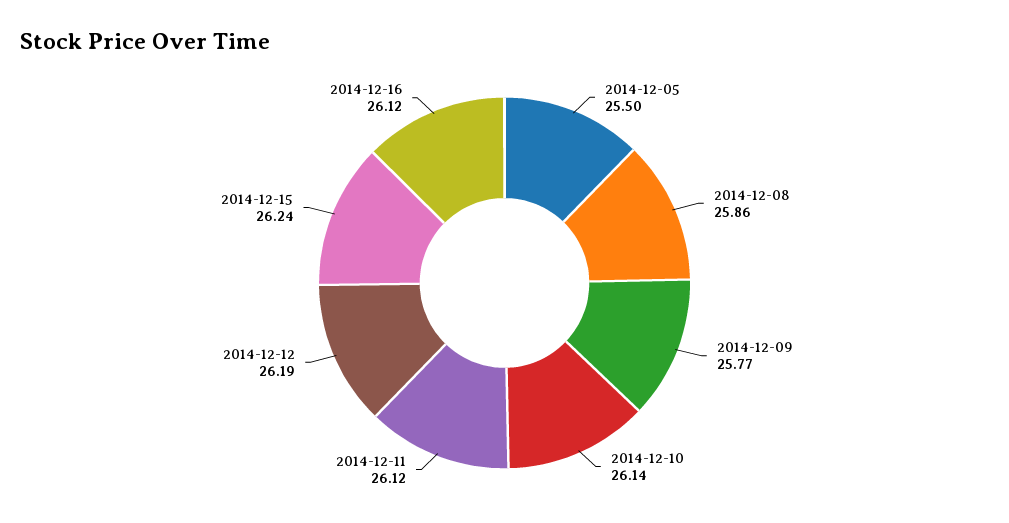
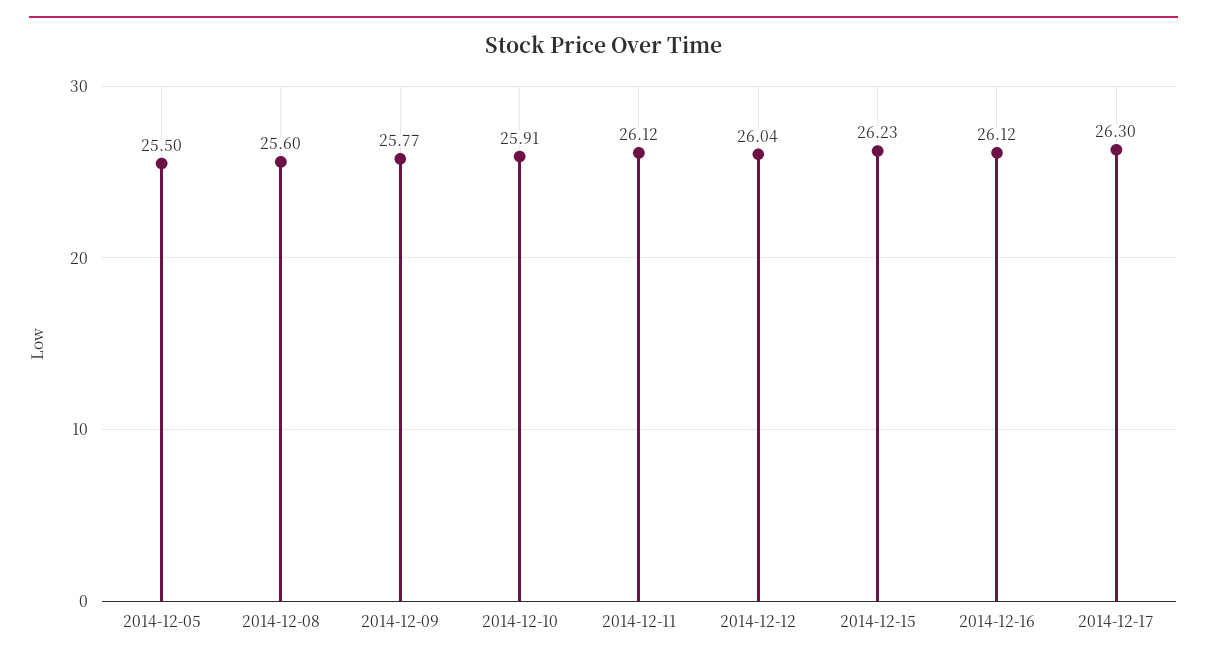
2014-12-08: 25.86 -> 25.6
2014-12-10: 26.14 -> 25.91
2014-12-12: 26.19 -> 26.04
2014-12-15: 26.24 -> 26.23
2014-12-17: none -> 26.3

